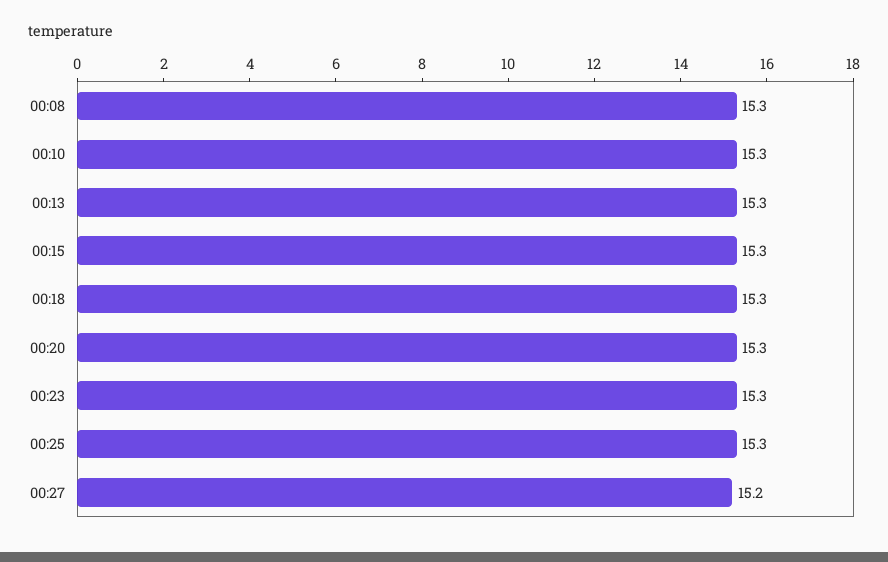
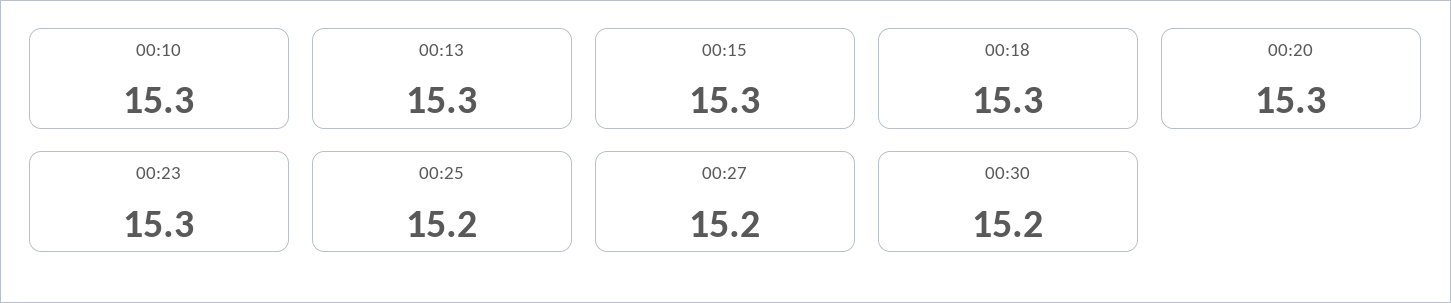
00:08: 15.3 -> none
00:25: 15.3 -> 15.2
00:30: none -> 15.2

